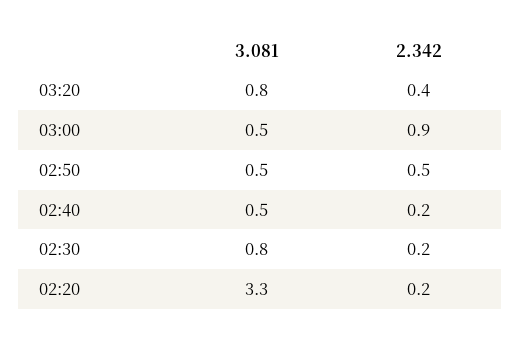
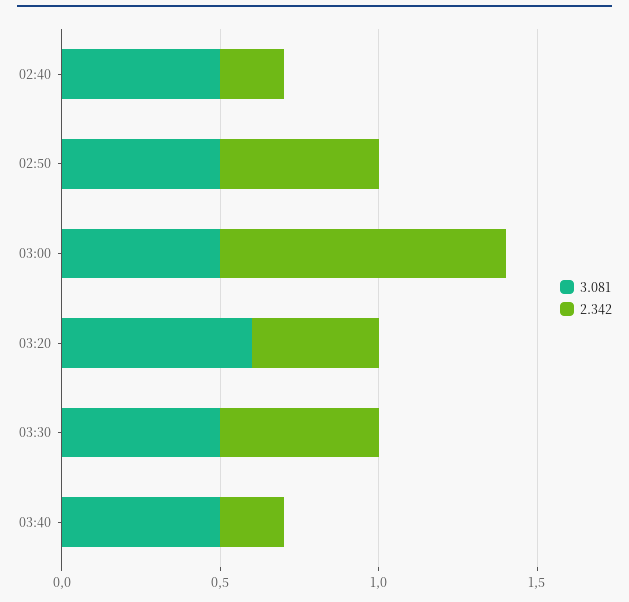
3.081, 03:20: 0.8 -> 0.6
3.081, 02:30: 0.8 -> none
2.342, 02:30: 0.2 -> none
3.081, 02:20: 3.3 -> none
2.342, 02:20: 0.2 -> none
3.081, 03:30: none -> 0.5
2.342, 03:30: none -> 0.5
3.081, 03:40: none -> 0.5
2.342, 03:40: none -> 0.2

